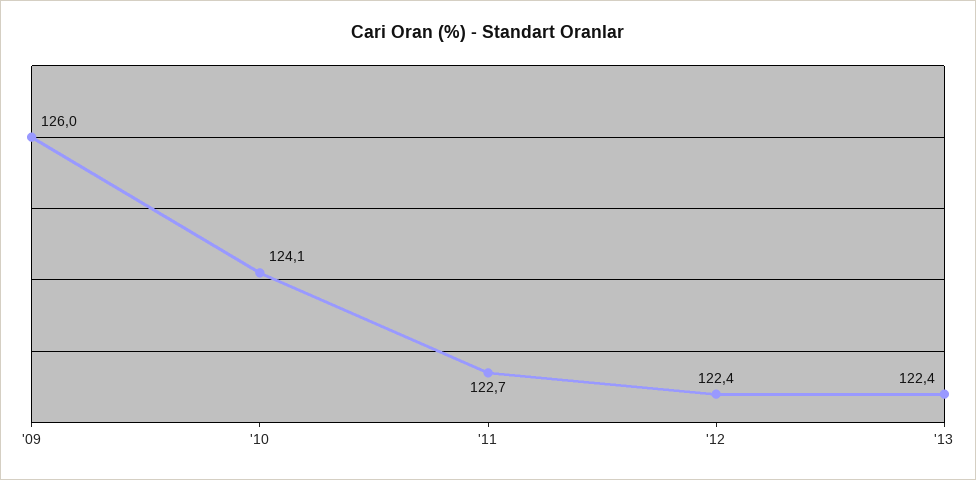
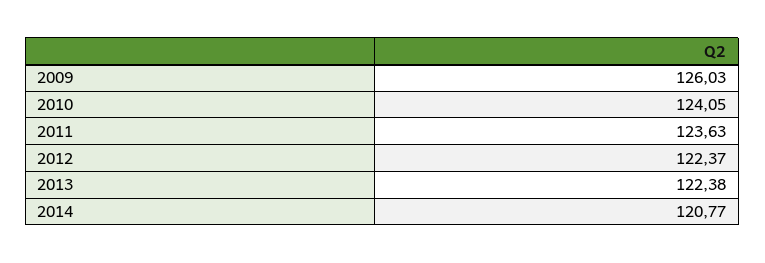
'11: 122.7 -> 123.63
2014: none -> 120.77

